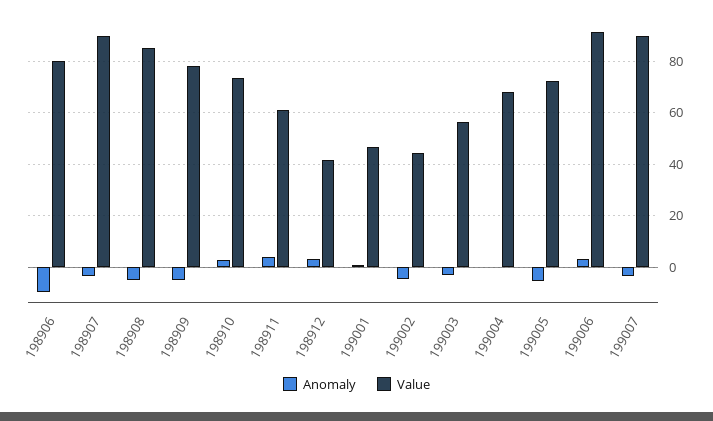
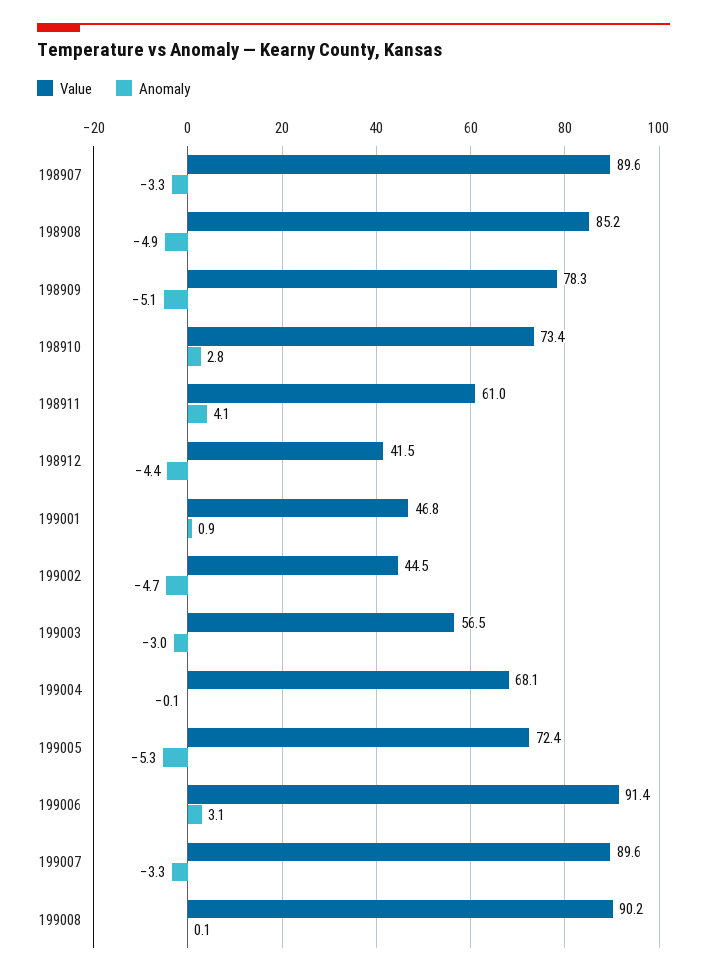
Anomaly, 198906: -10 -> none
Value, 198906: 80 -> none
Anomaly, 198912: 2.5 -> -4.4
Value, 199008: none -> 90.2
Anomaly, 199008: none -> 0.1

